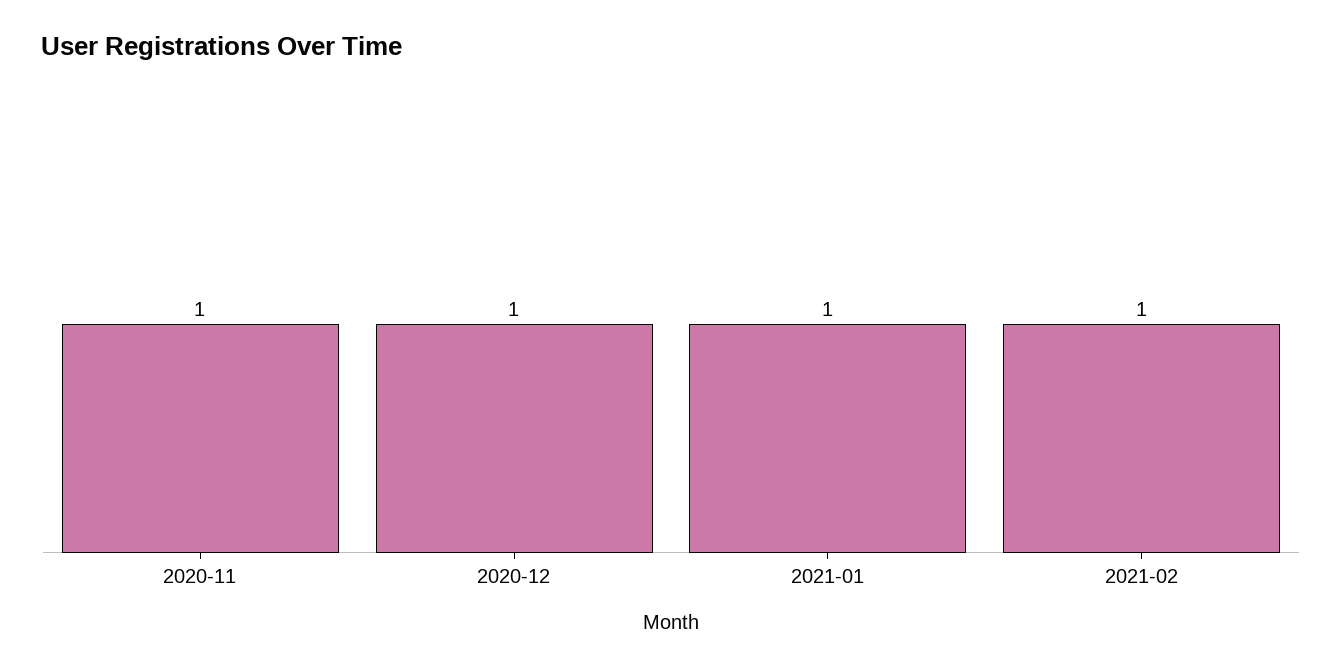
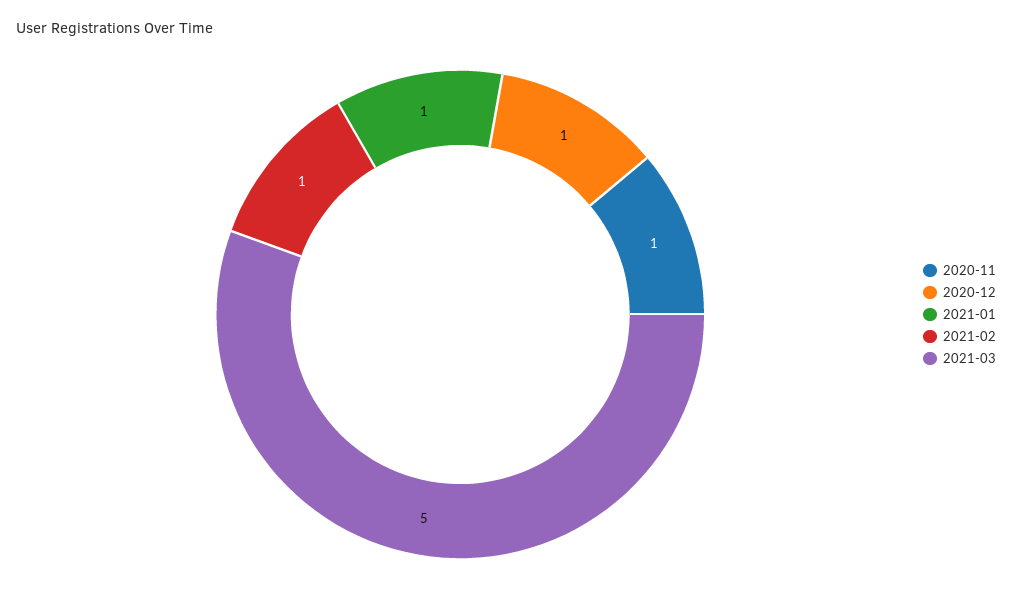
2021-03: none -> 5

